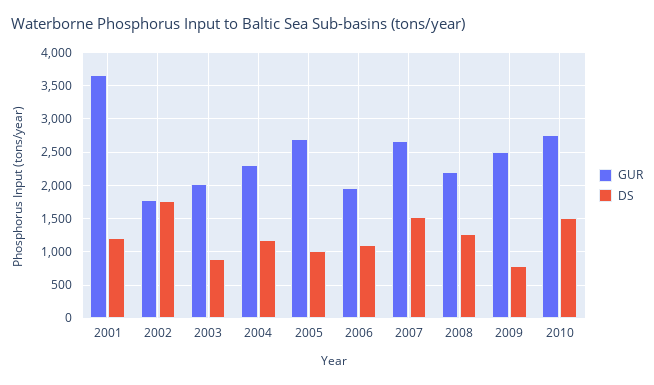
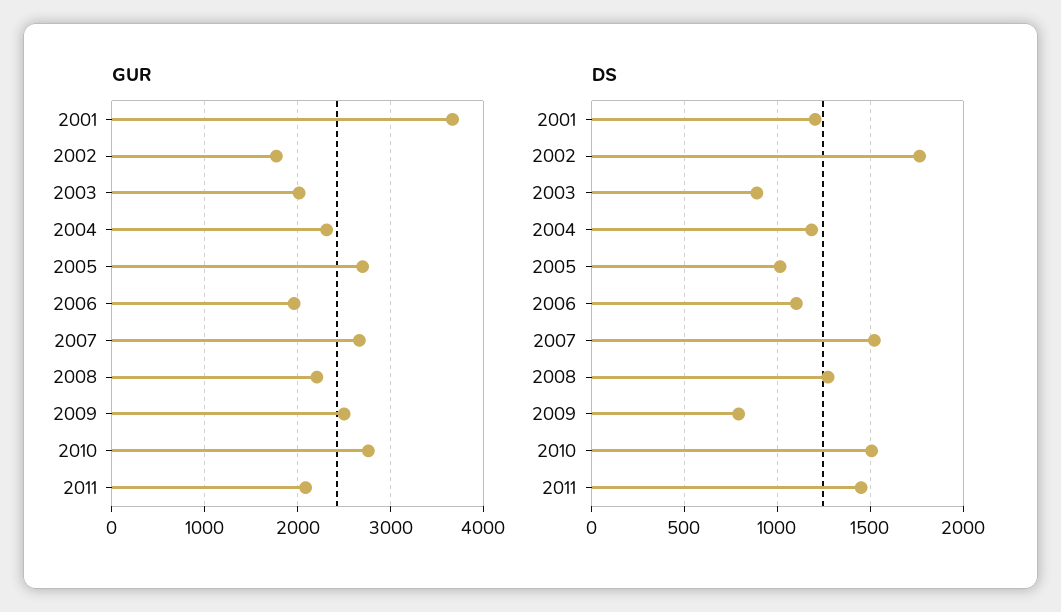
GUR, 2011: none -> 2100
DS, 2011: none -> 1450

